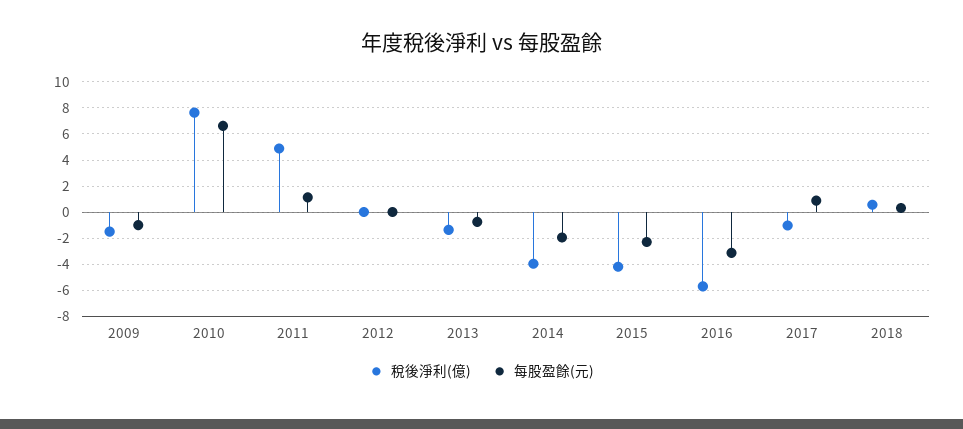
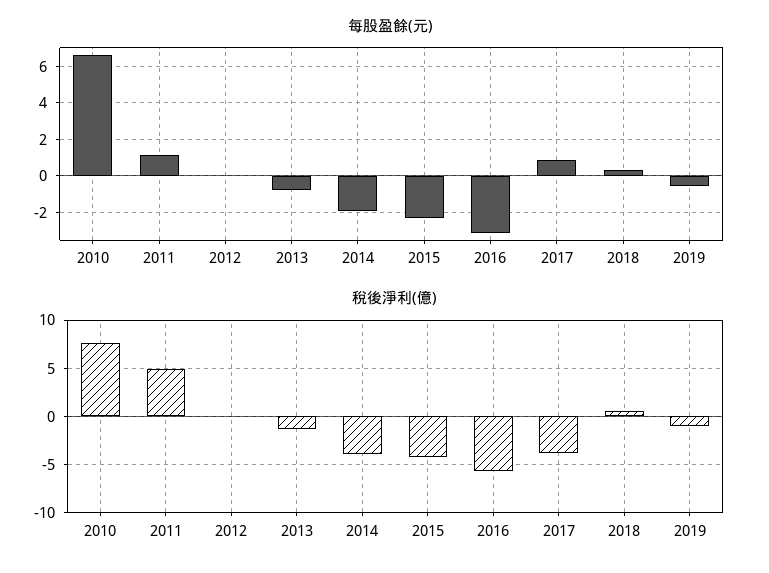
稅後淨利(億), 2009: -1.5 -> none
每股盈餘(元), 2009: -1 -> none
稅後淨利(億), 2017: -1 -> -4
每股盈餘(元), 2019: none -> -0.5
稅後淨利(億), 2019: none -> -1

